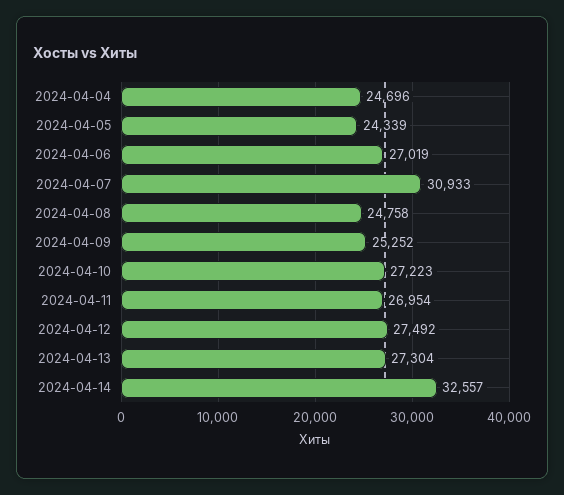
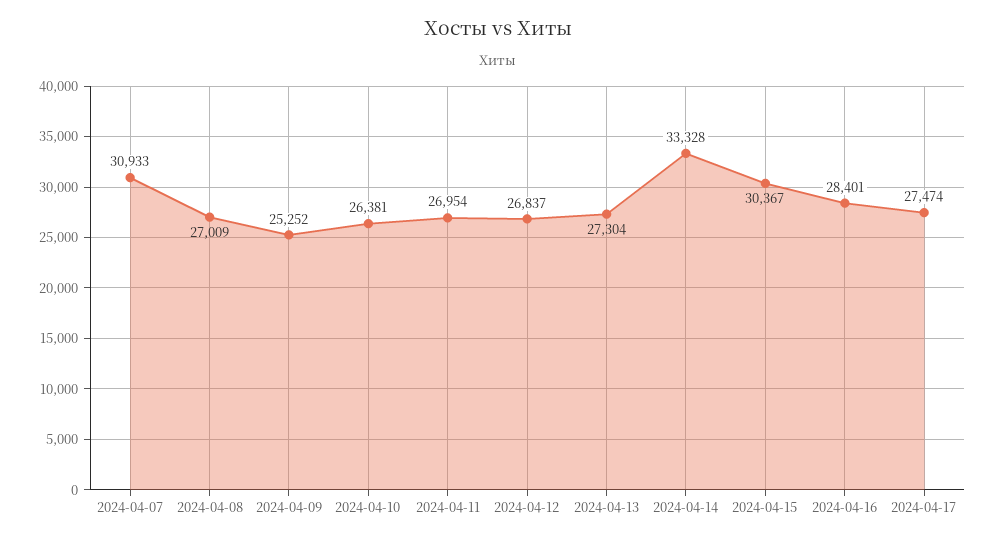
2024-04-04: 24696 -> none
2024-04-05: 24339 -> none
2024-04-06: 27019 -> none
2024-04-08: 24758 -> 27009
2024-04-10: 27223 -> 26381
2024-04-12: 27492 -> 26837
2024-04-14: 32557 -> 33328
2024-04-15: none -> 30367
2024-04-16: none -> 28401
2024-04-17: none -> 27474

